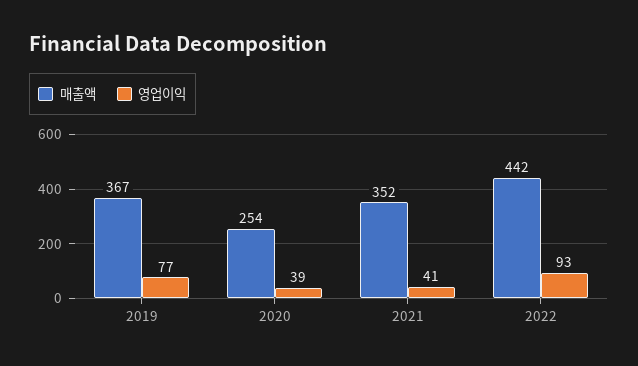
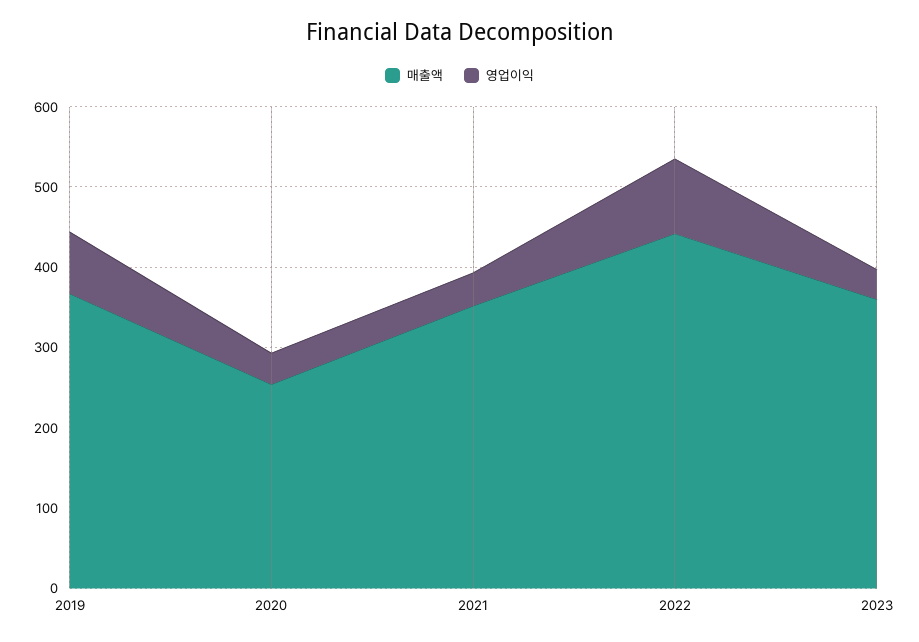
매출액, 2023: none -> 360
영업이익, 2023: none -> 40

